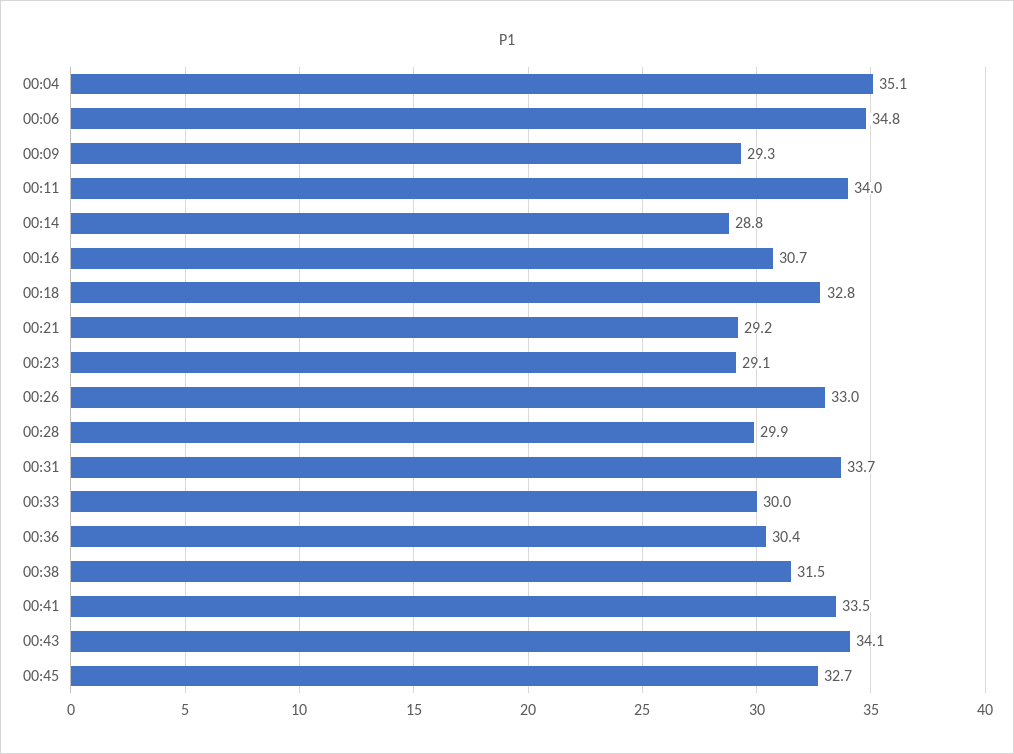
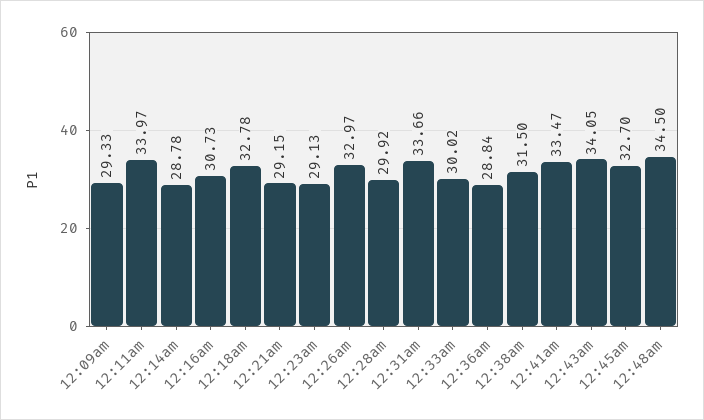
00:04: 35.1 -> none
00:06: 34.8 -> none
00:36: 30.4 -> 28.84
12:48am: none -> 34.5

